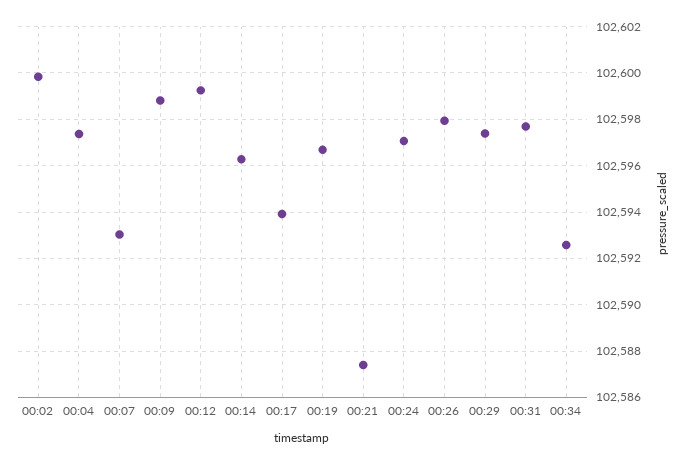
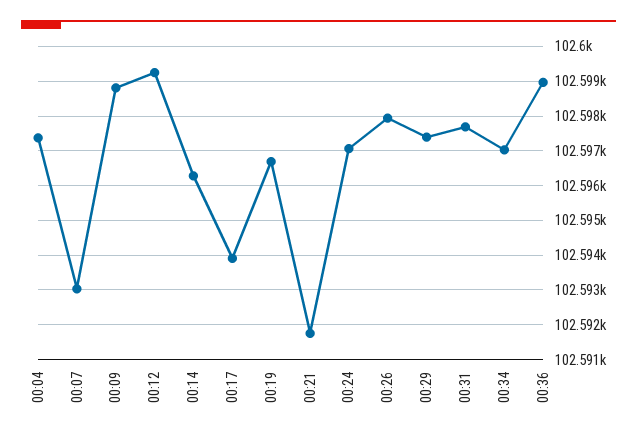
00:02: 102600 -> none
00:21: 102587.5 -> 102591.8
00:34: 102592.5 -> 102597
00:36: none -> 102599

